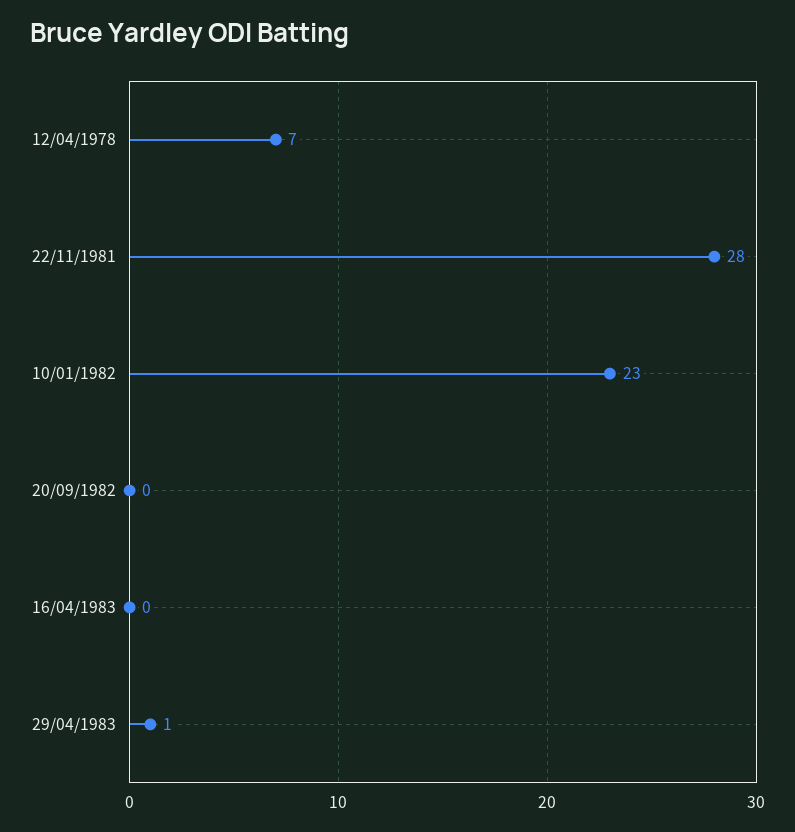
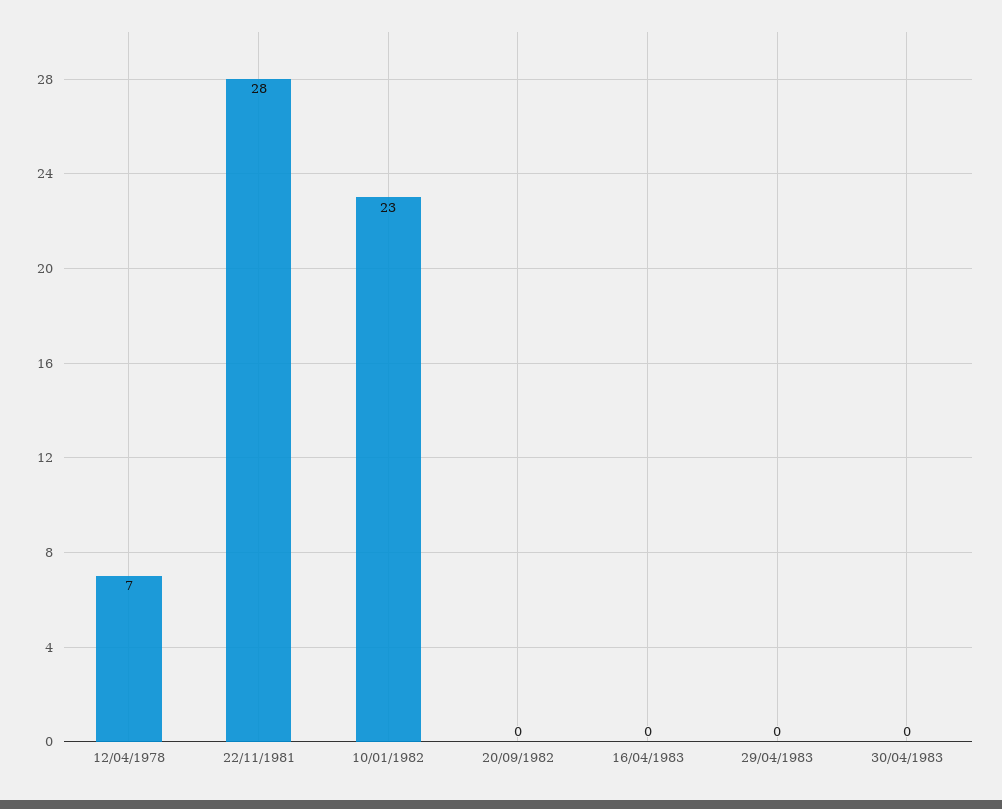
29/04/1983: 1 -> 0
30/04/1983: none -> 0

